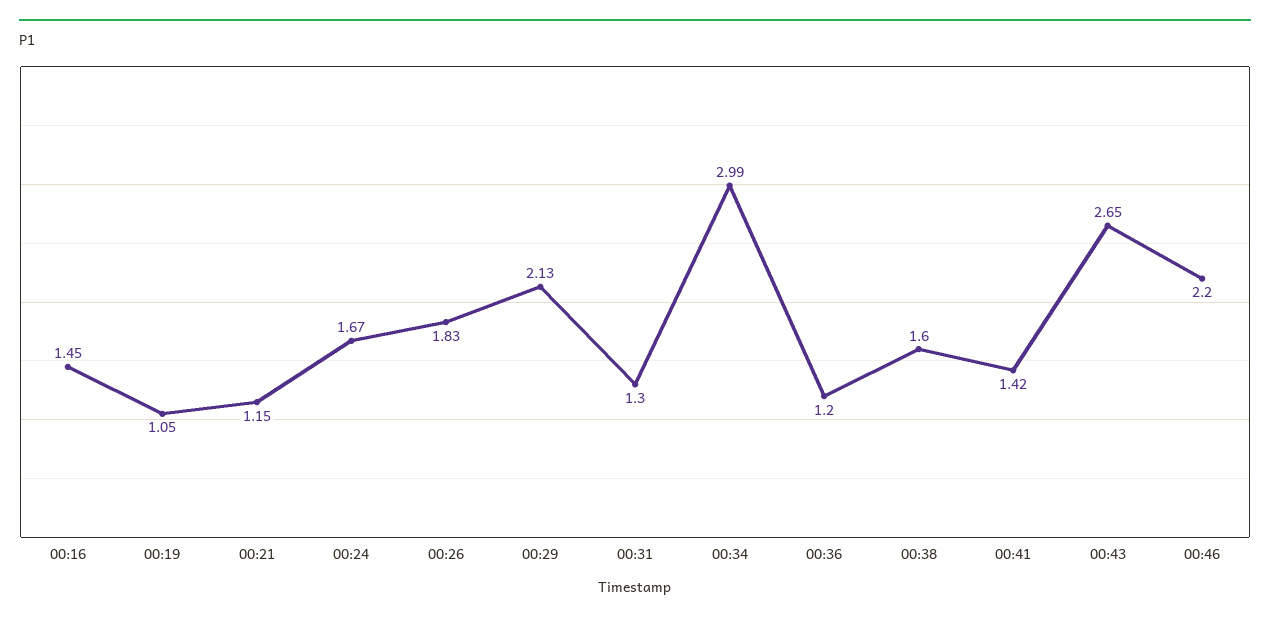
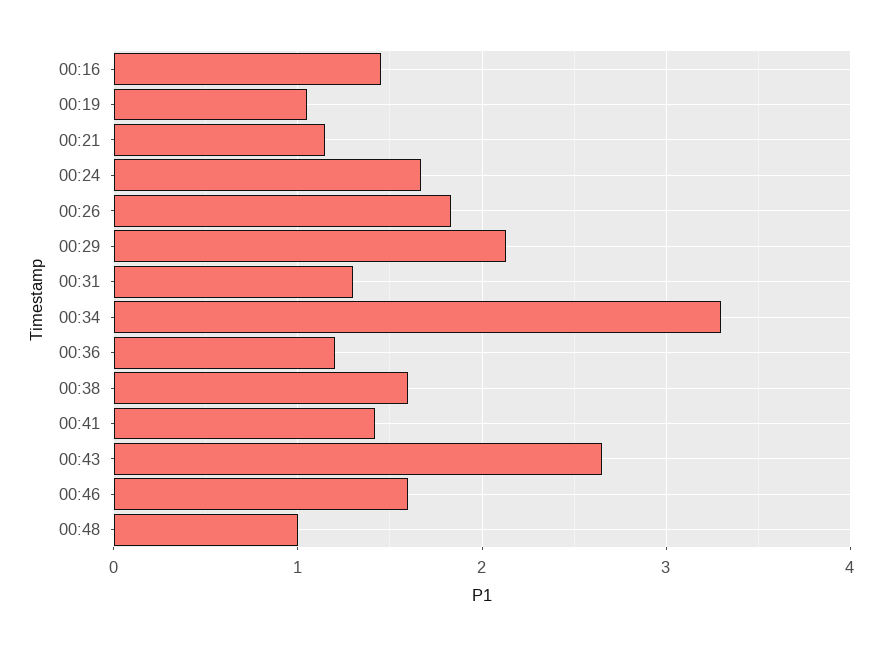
00:34: 2.99 -> 3.3
00:46: 2.2 -> 1.6
00:48: none -> 1

